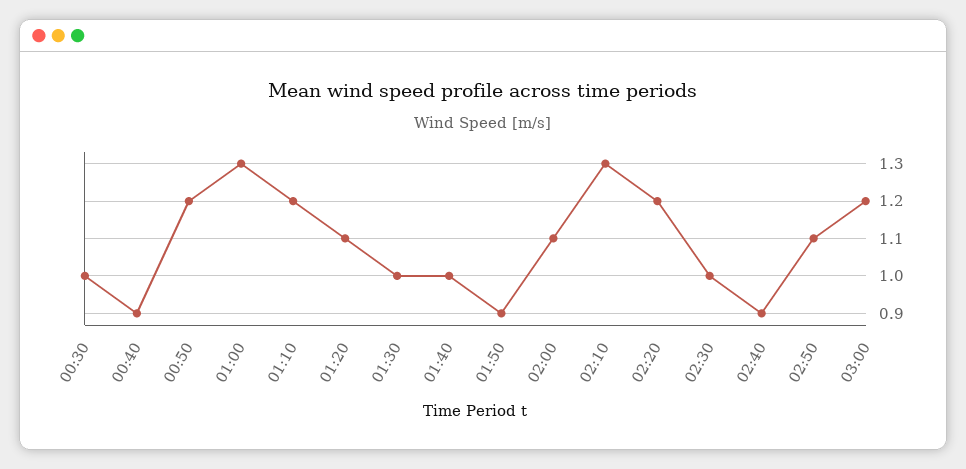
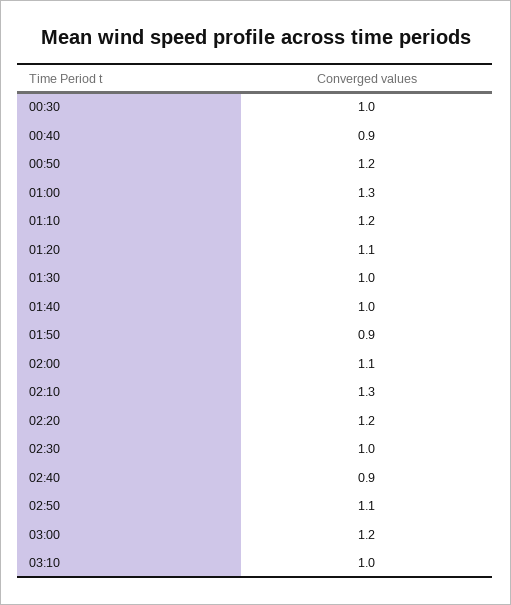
03:10: none -> 1

